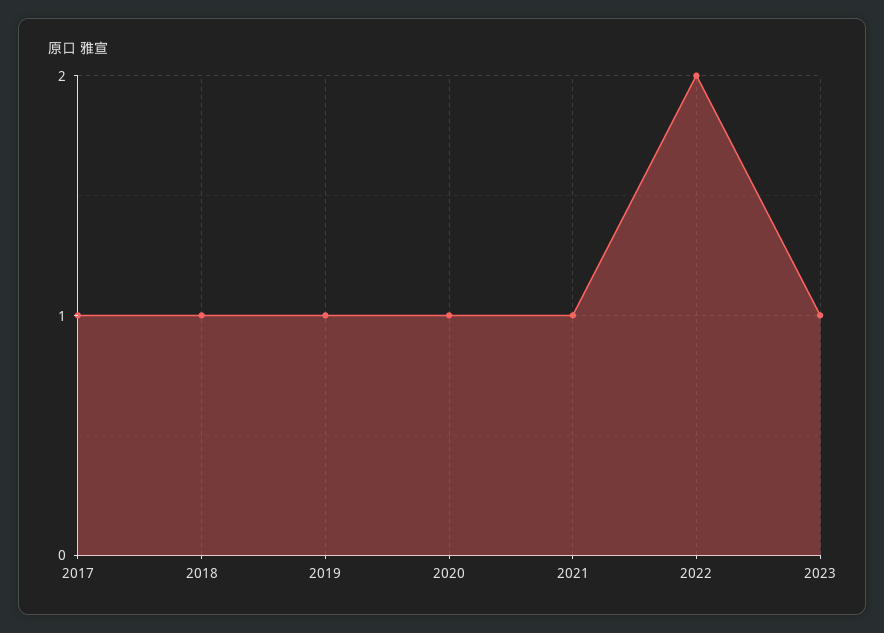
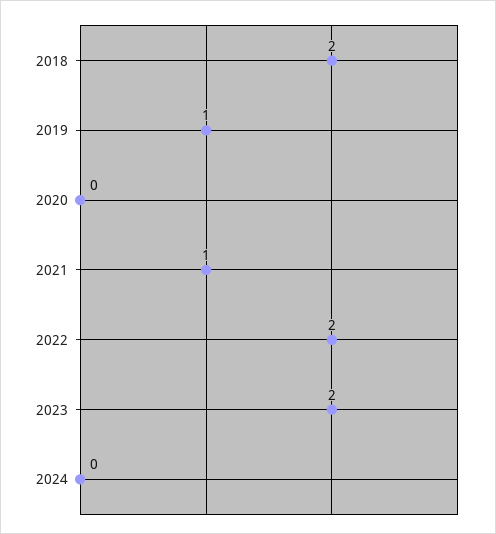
2017: 1 -> none
2018: 1 -> 2
2020: 1 -> 0
2023: 1 -> 2
2024: none -> 0

